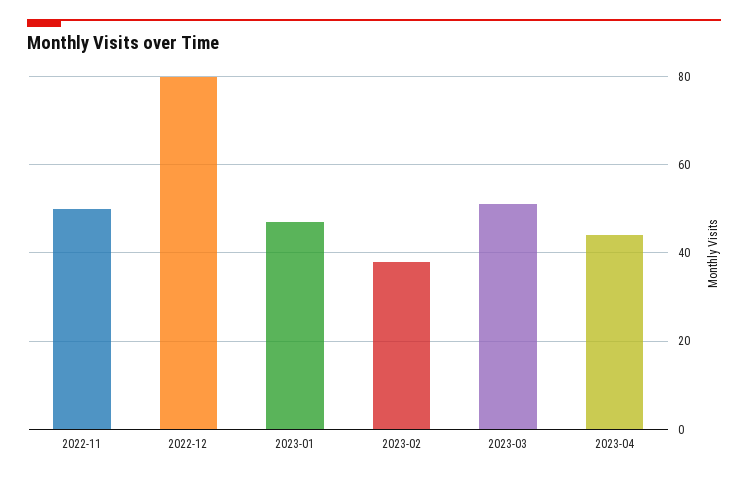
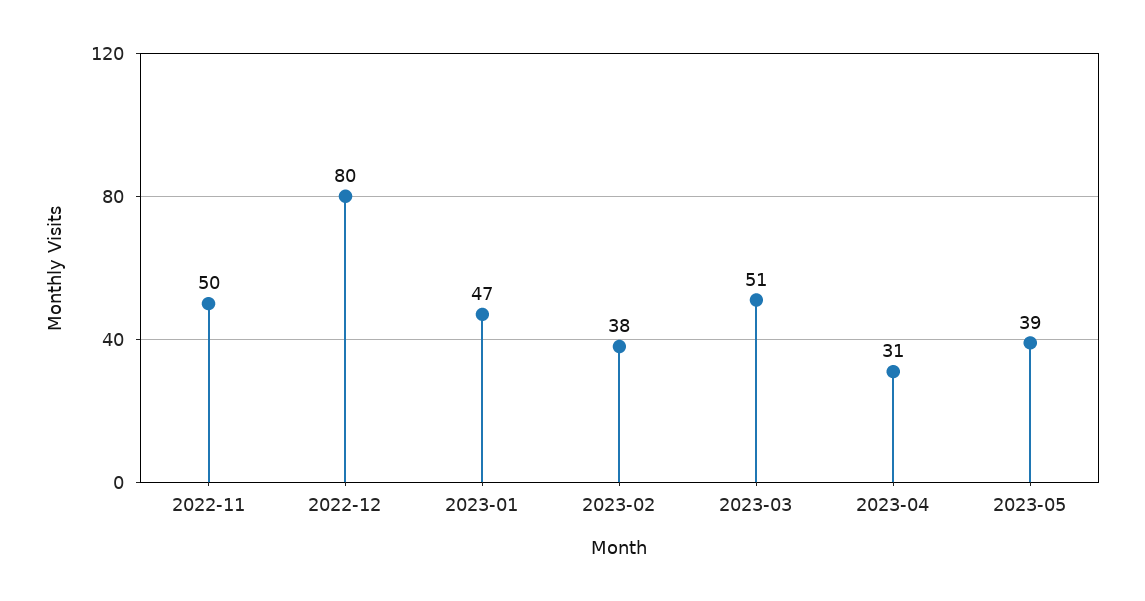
2023-04: 45 -> 31
2023-05: none -> 39

